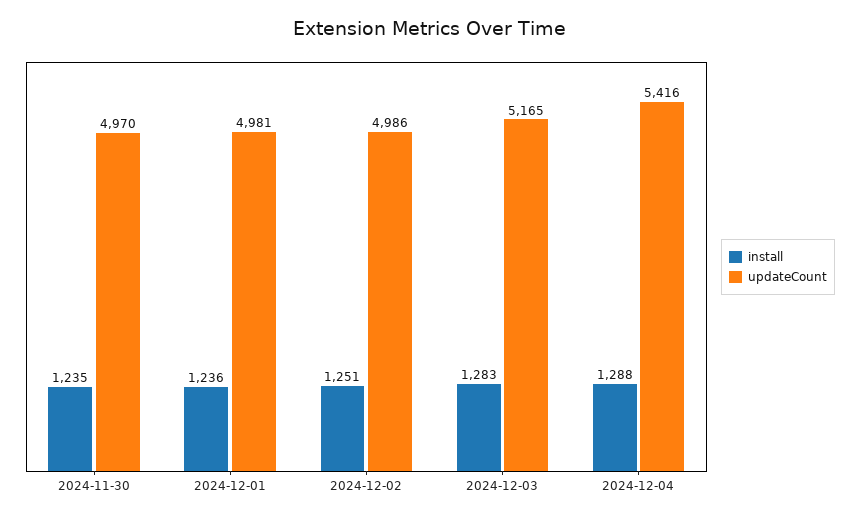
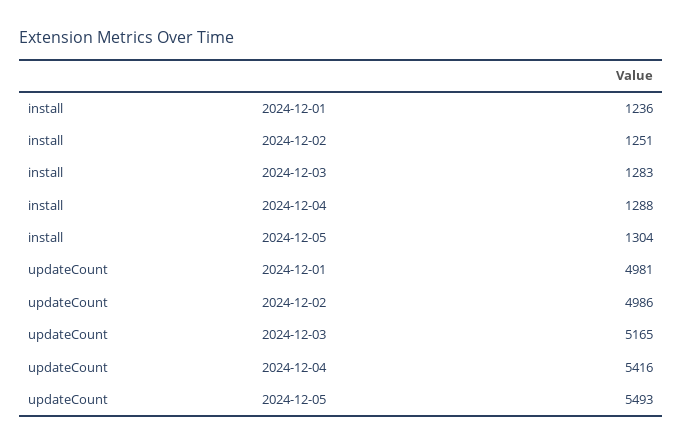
install, 2024-11-30: 1235 -> none
updateCount, 2024-11-30: 4970 -> none
install, 2024-12-05: none -> 1304
updateCount, 2024-12-05: none -> 5493

